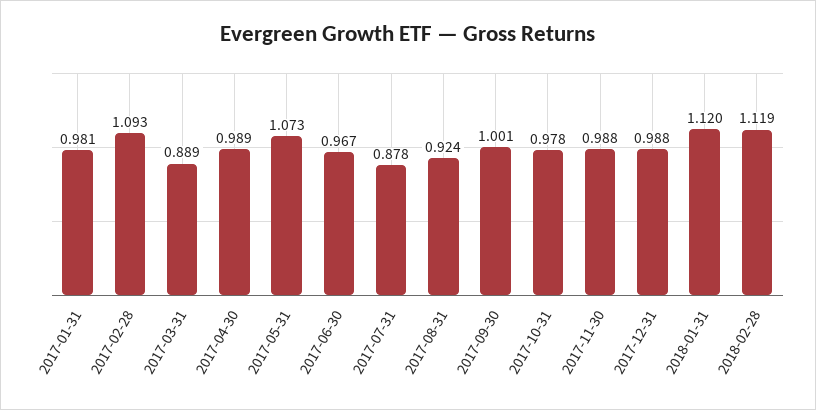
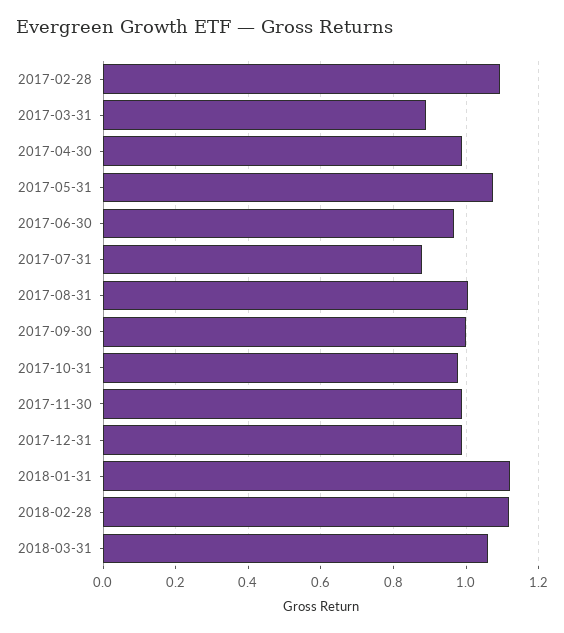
2017-01-31: 0.981 -> none
2017-08-31: 0.924 -> 1
2018-03-31: none -> 1.06

